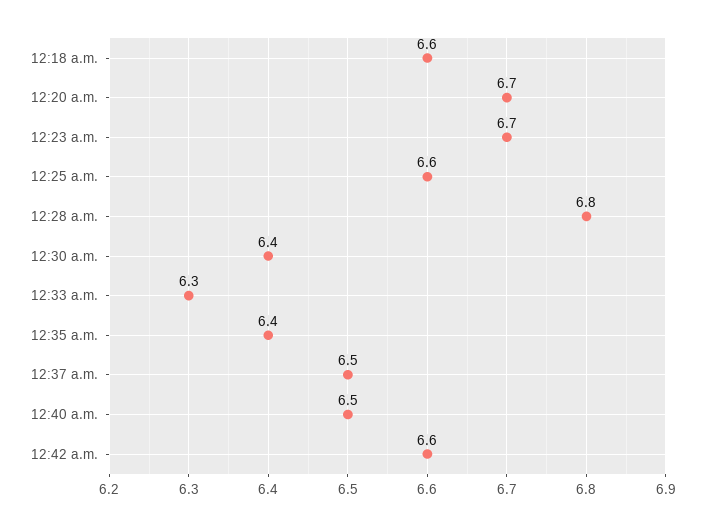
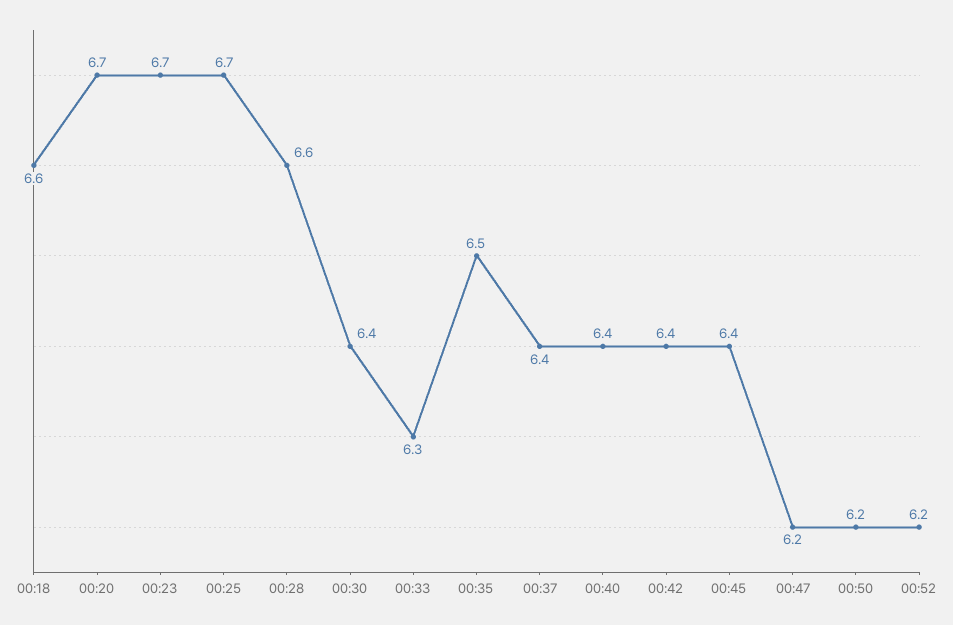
12:25 a.m.: 6.6 -> 6.7
12:28 a.m.: 6.8 -> 6.6
12:35 a.m.: 6.4 -> 6.5
12:37 a.m.: 6.5 -> 6.4
12:40 a.m.: 6.5 -> 6.4
12:42 a.m.: 6.6 -> 6.4
00:45: none -> 6.4
00:47: none -> 6.2
00:50: none -> 6.2
00:52: none -> 6.2

